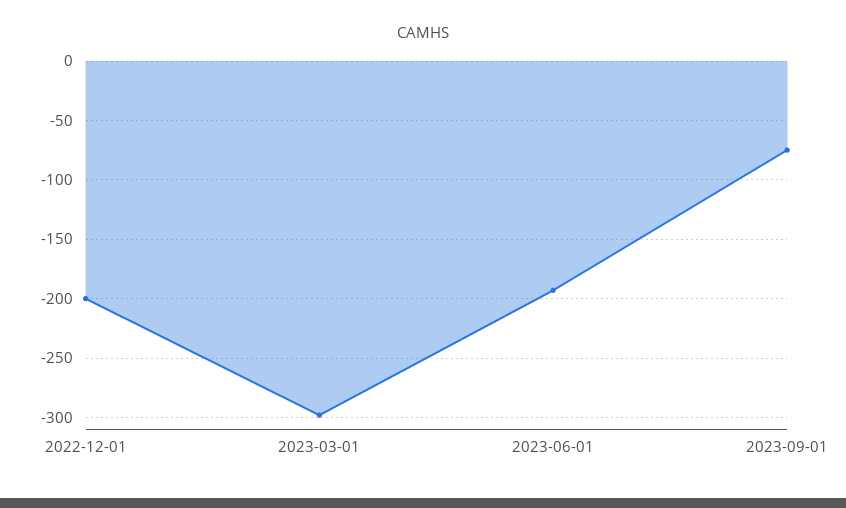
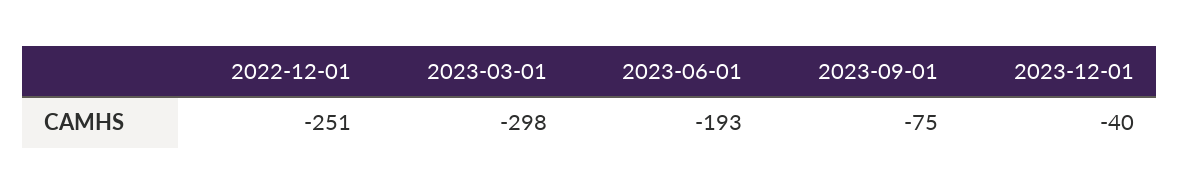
2022-12-01: -200 -> -251
2023-12-01: none -> -40

